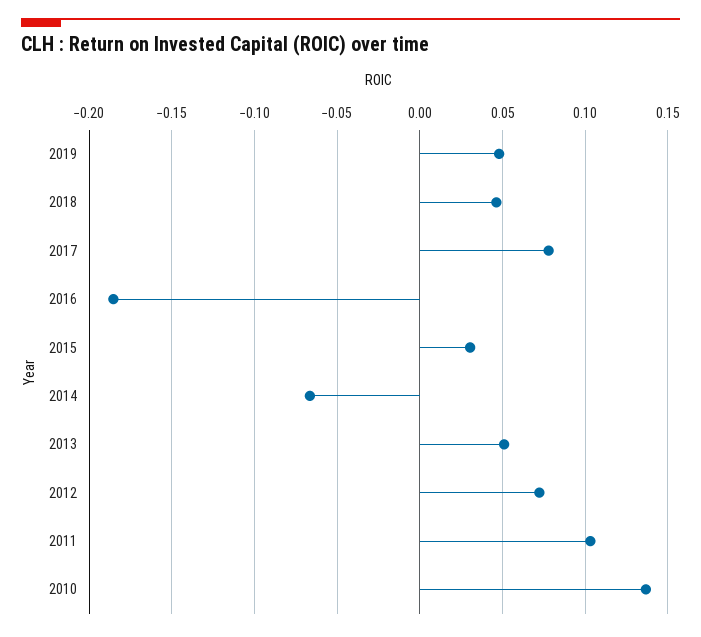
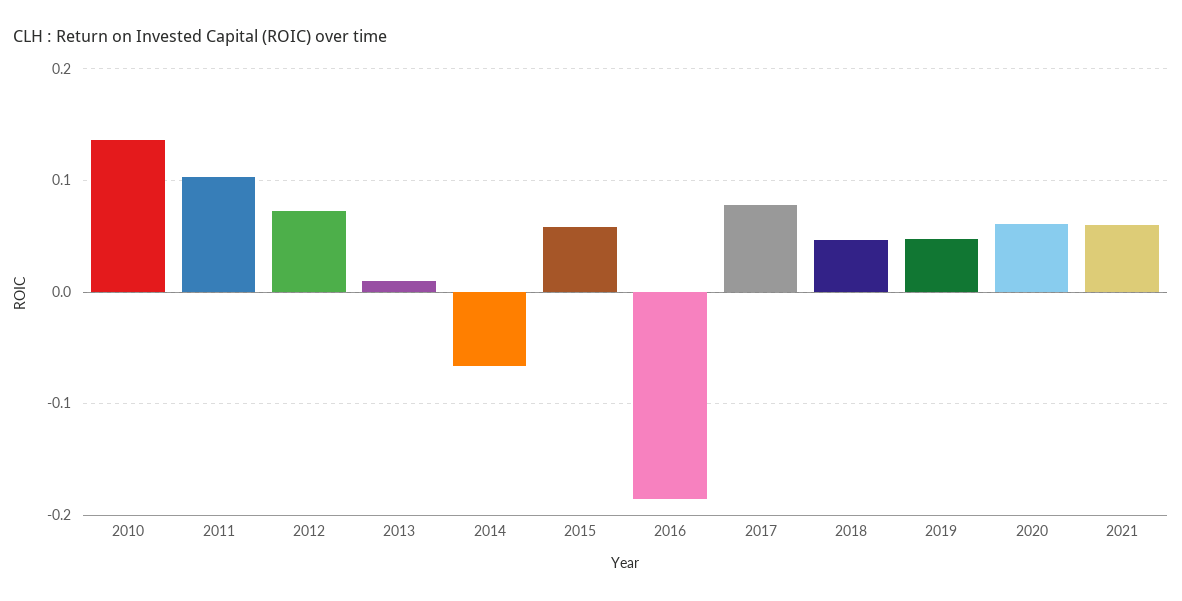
2015: 0.03 -> 0.06
2013: 0.05 -> 0.01
2020: none -> 0.06
2021: none -> 0.06

